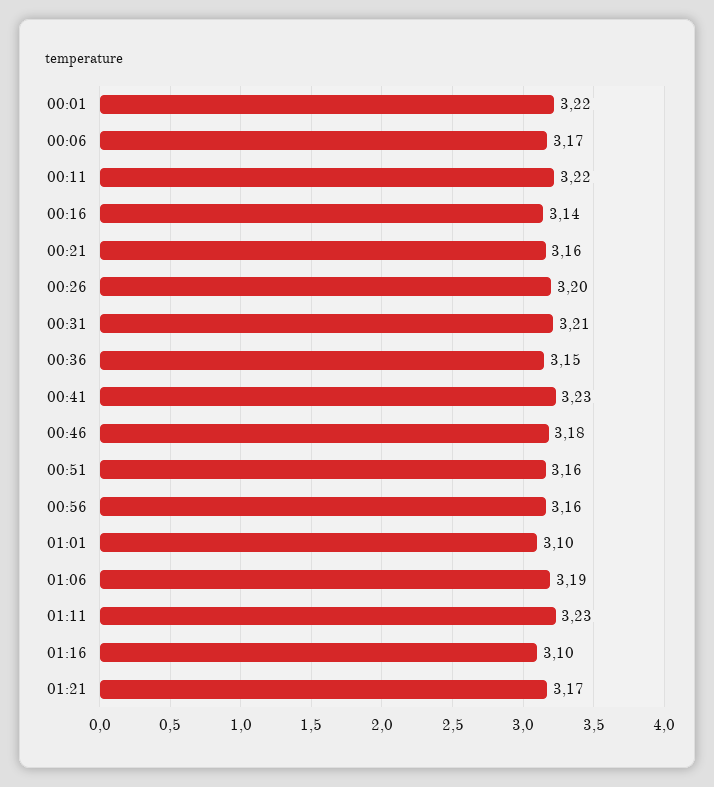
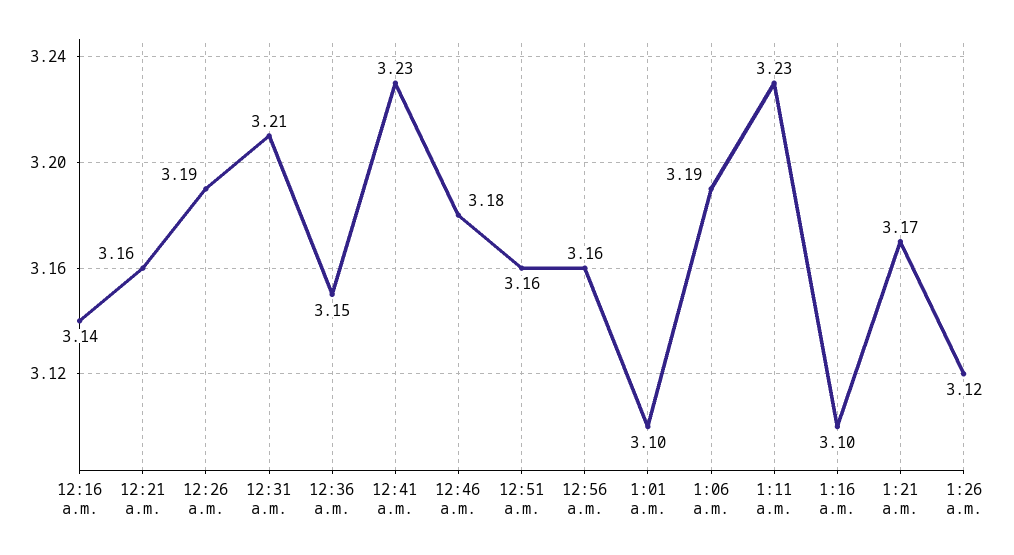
00:01: 3.22 -> none
00:06: 3.17 -> none
00:11: 3.22 -> none
00:26: 3.2 -> 3.19
1:26 a.m.: none -> 3.12

